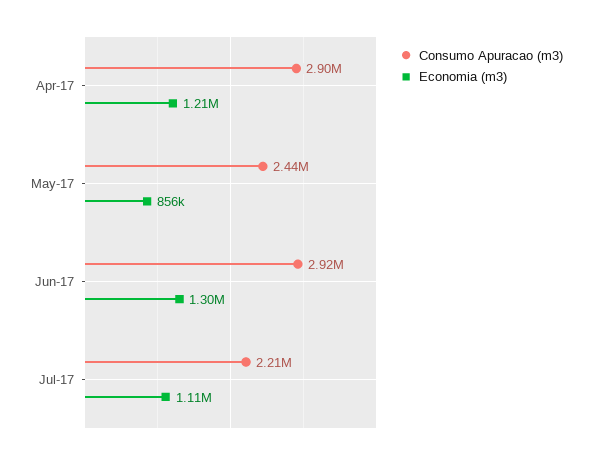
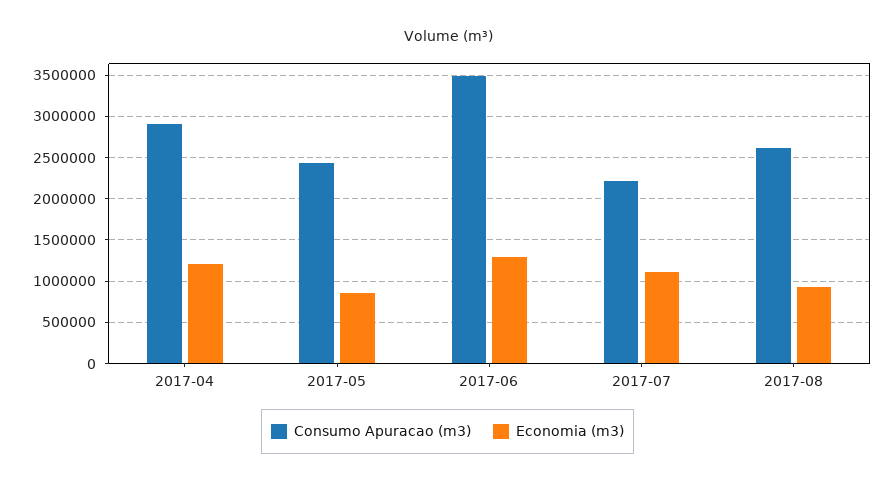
Consumo Apuracao (m3), Jun-17: 2920000 -> 3500000
Consumo Apuracao (m3), 2017-08: none -> 2600000
Economia (m3), 2017-08: none -> 900000

